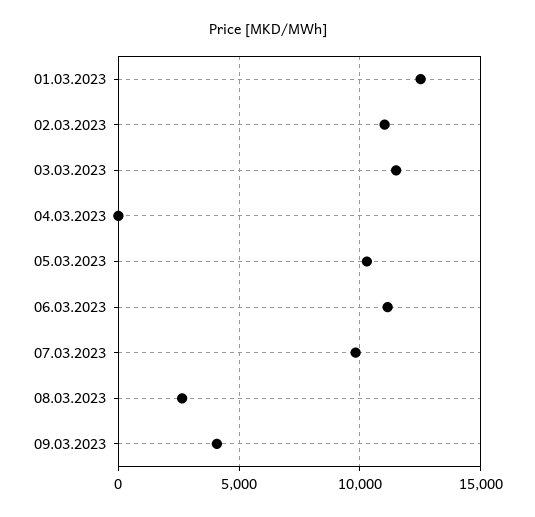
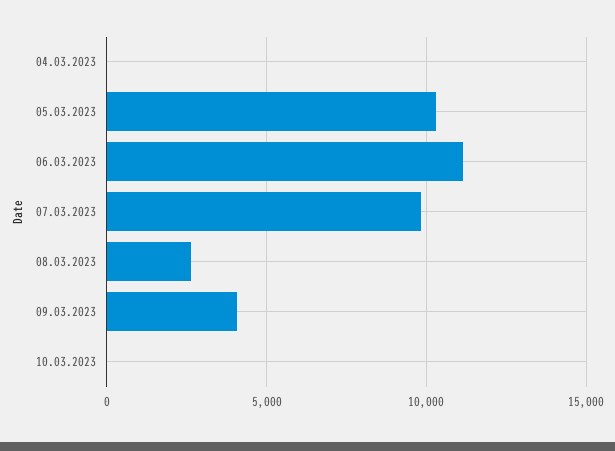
01.03.2023: 12500 -> none
02.03.2023: 11000 -> none
03.03.2023: 11500 -> none
10.03.2023: none -> 0

